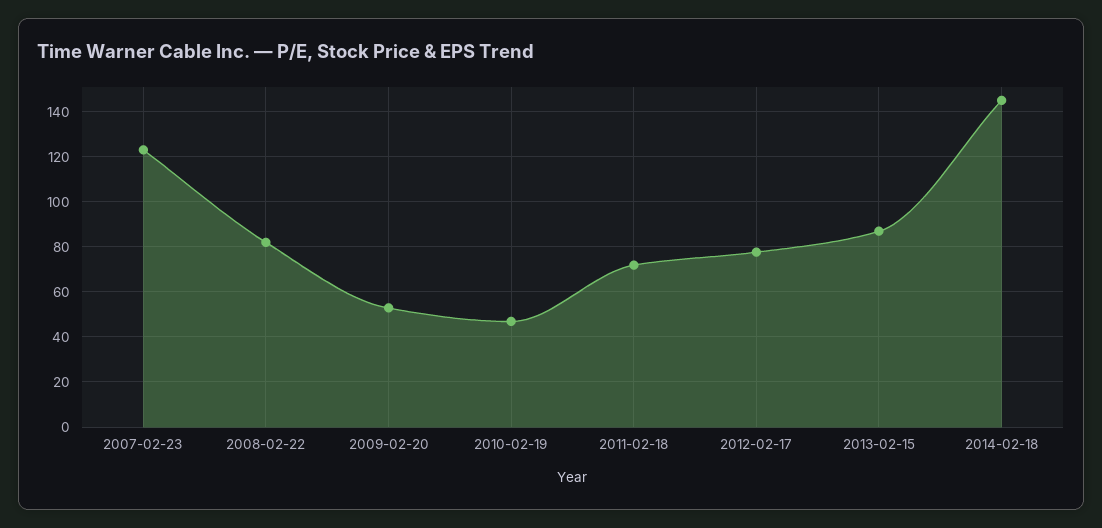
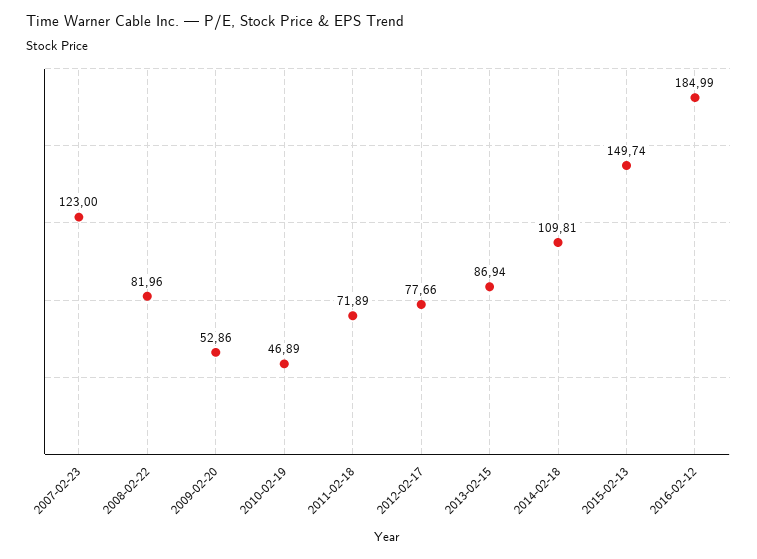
2014-02-18: 145 -> 109.81
2015-02-13: none -> 149.74
2016-02-12: none -> 184.99

